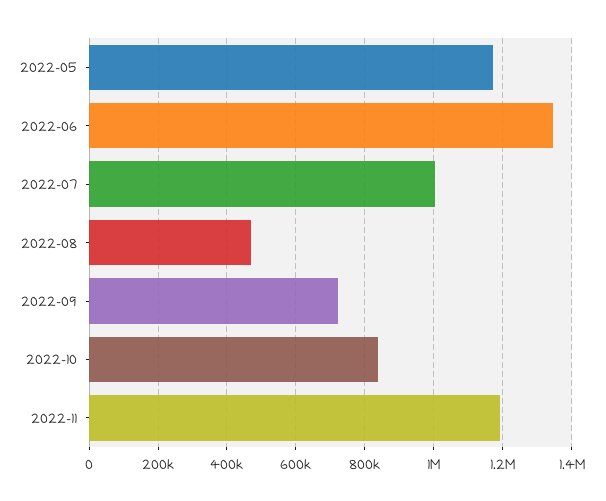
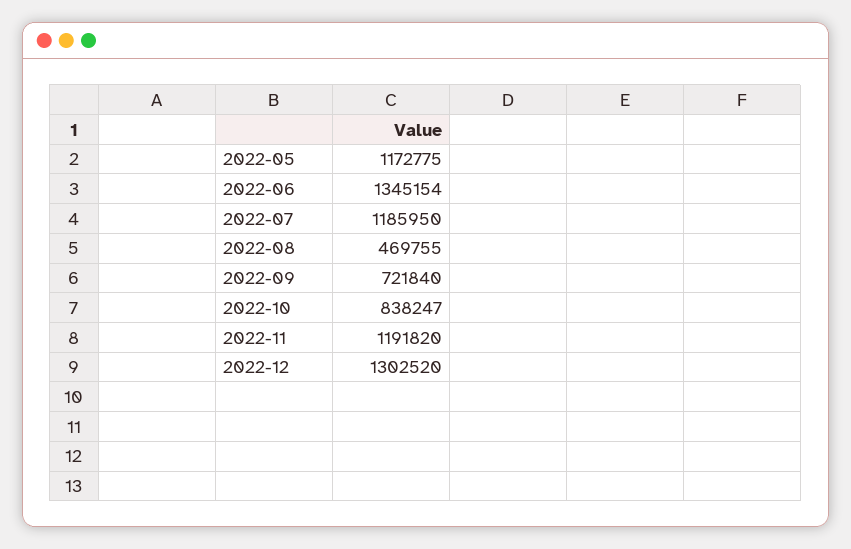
2022-07: 1000000 -> 1185950
2022-12: none -> 1302520

